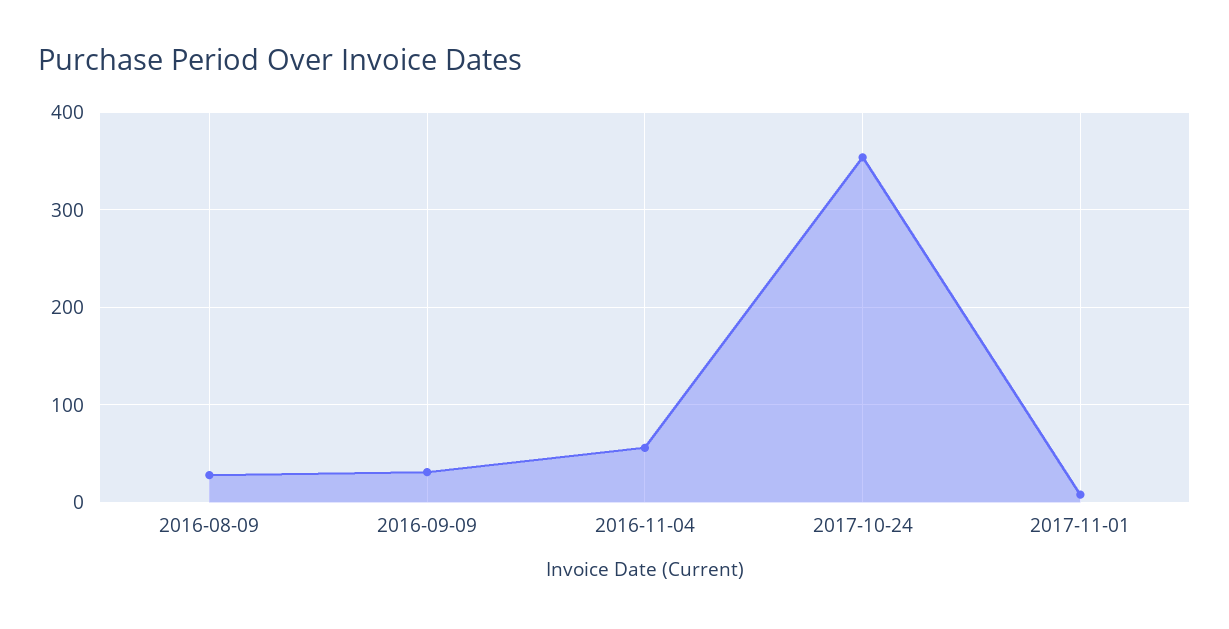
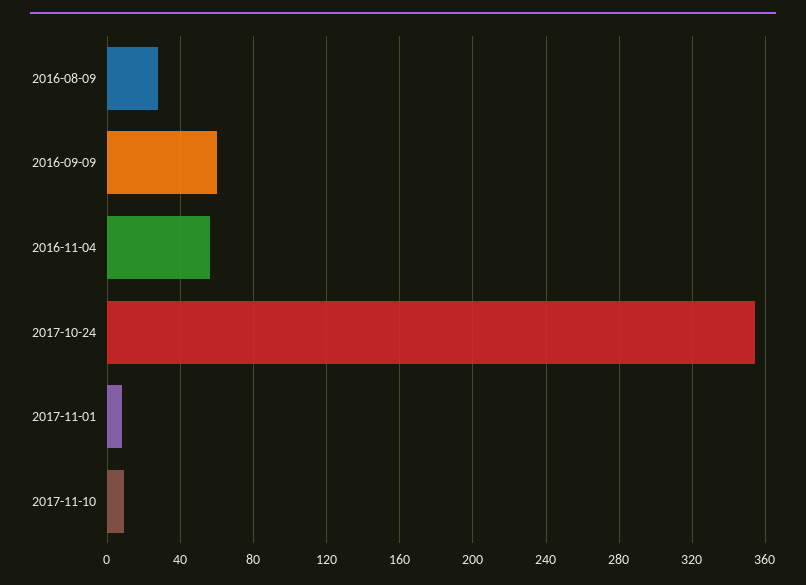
2016-09-09: 30 -> 60
2017-11-10: none -> 10

